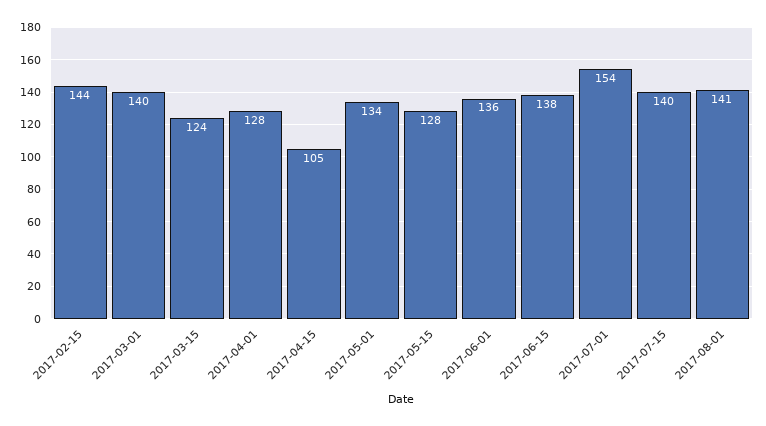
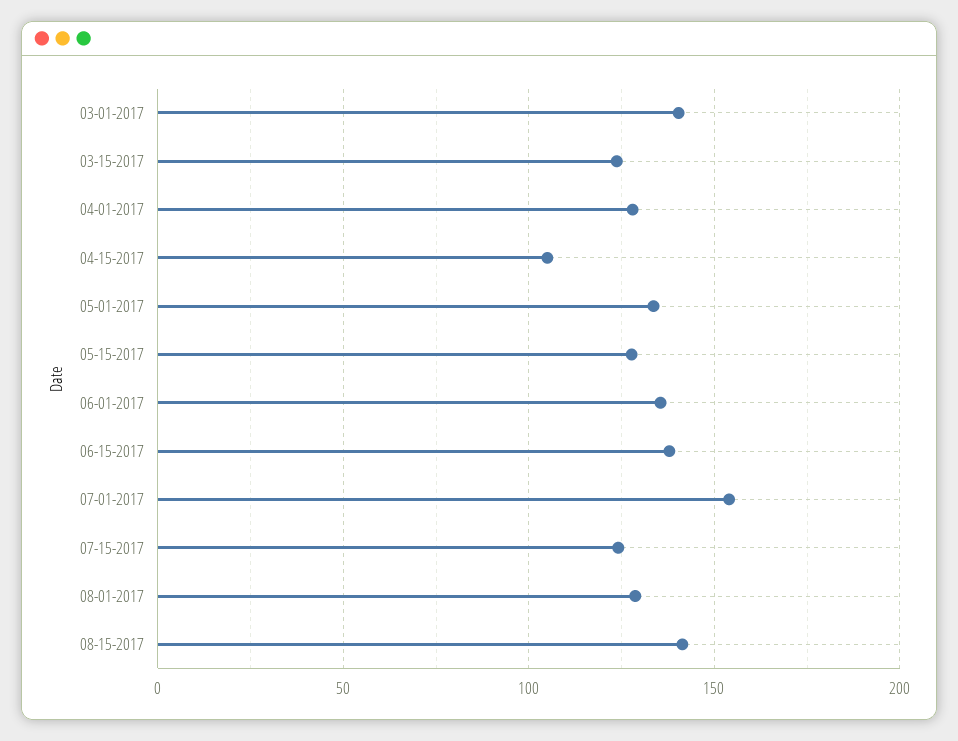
2017-02-15: 144 -> none
2017-07-15: 140 -> 125
2017-08-01: 141 -> 130
08-15-2017: none -> 140

